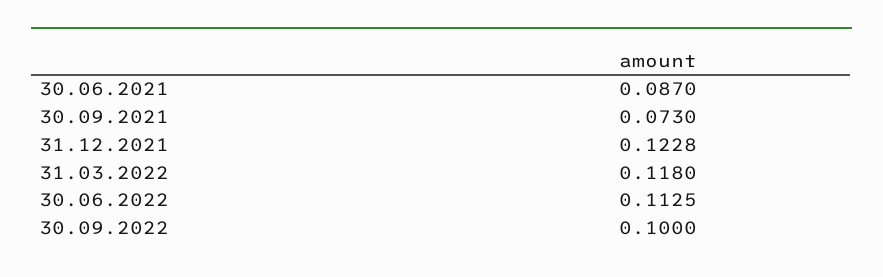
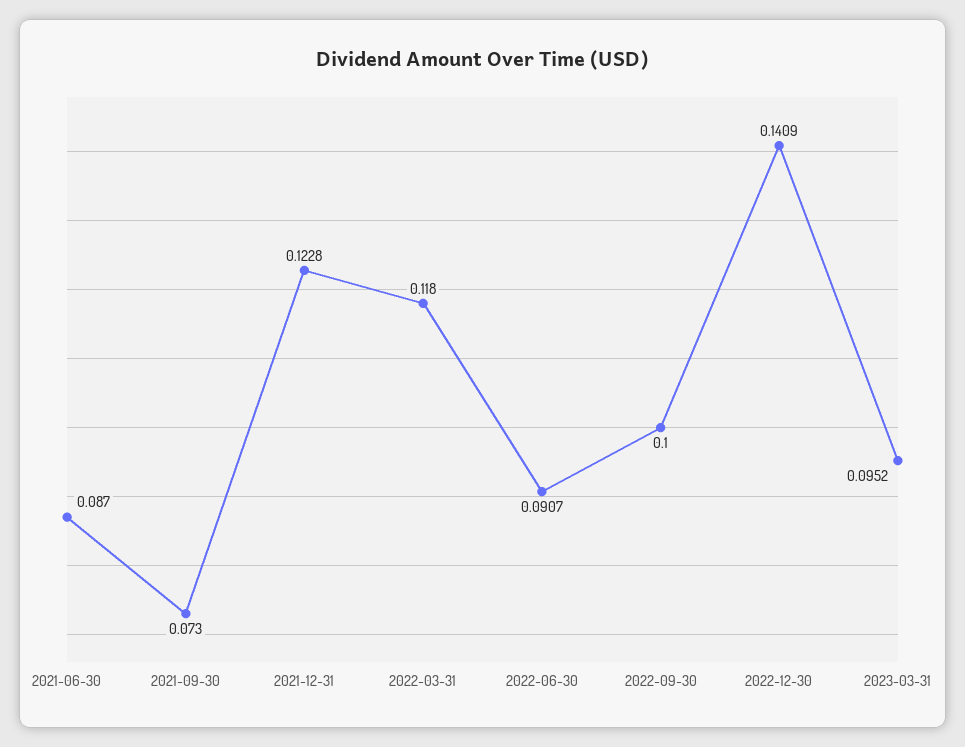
30.06.2022: 0.1125 -> 0.0907
2022-12-30: none -> 0.1409
2023-03-31: none -> 0.0952

